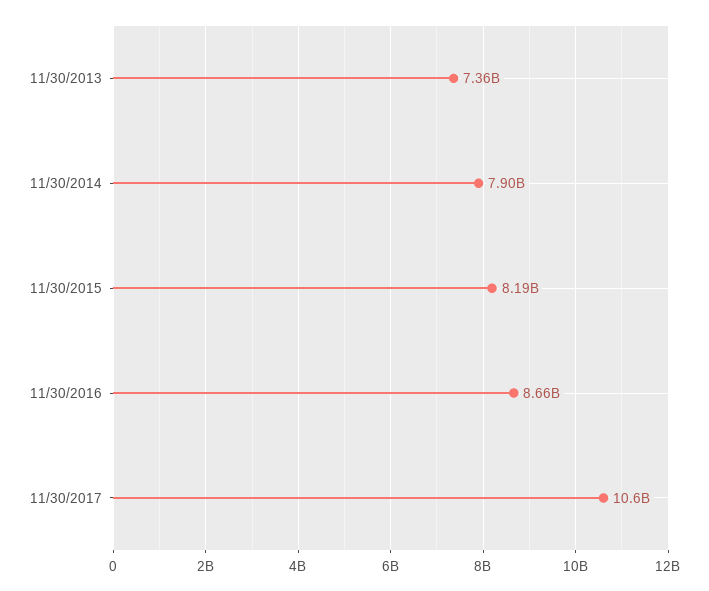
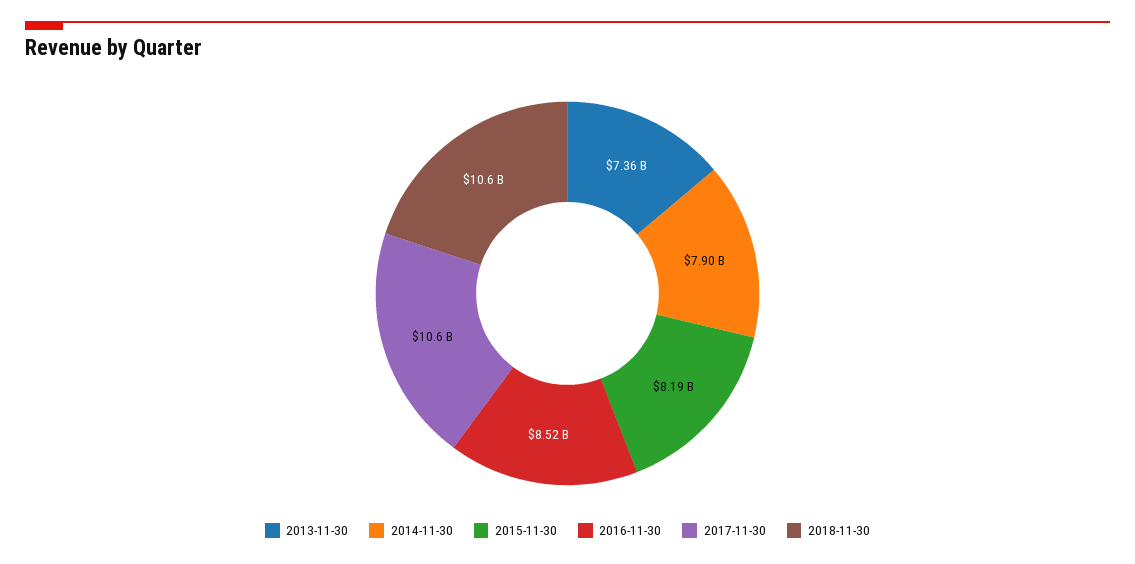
11/30/2016: 8660000000 -> 8520000000
2018-11-30: none -> 10600000000

